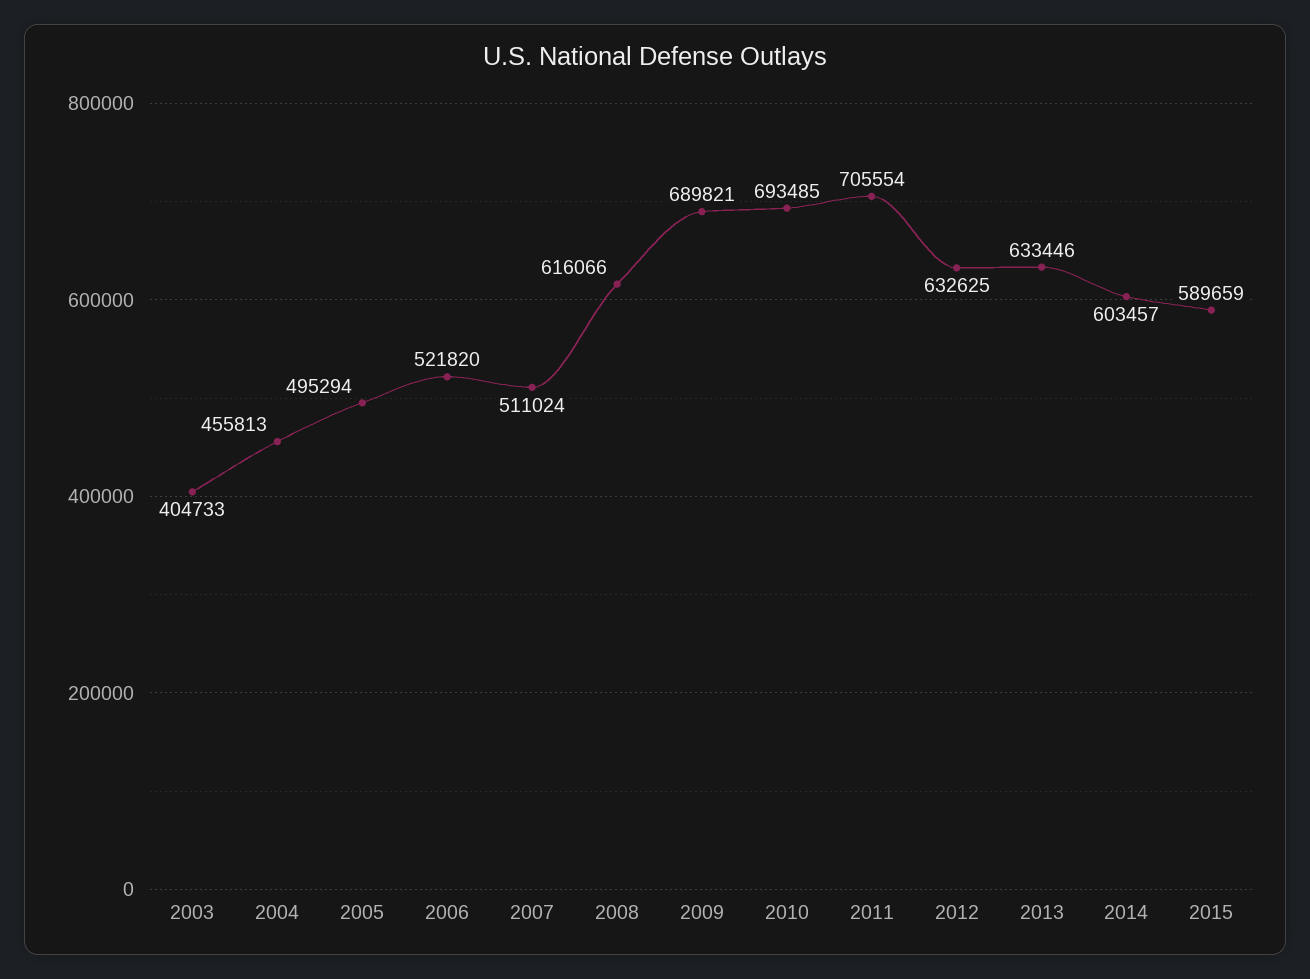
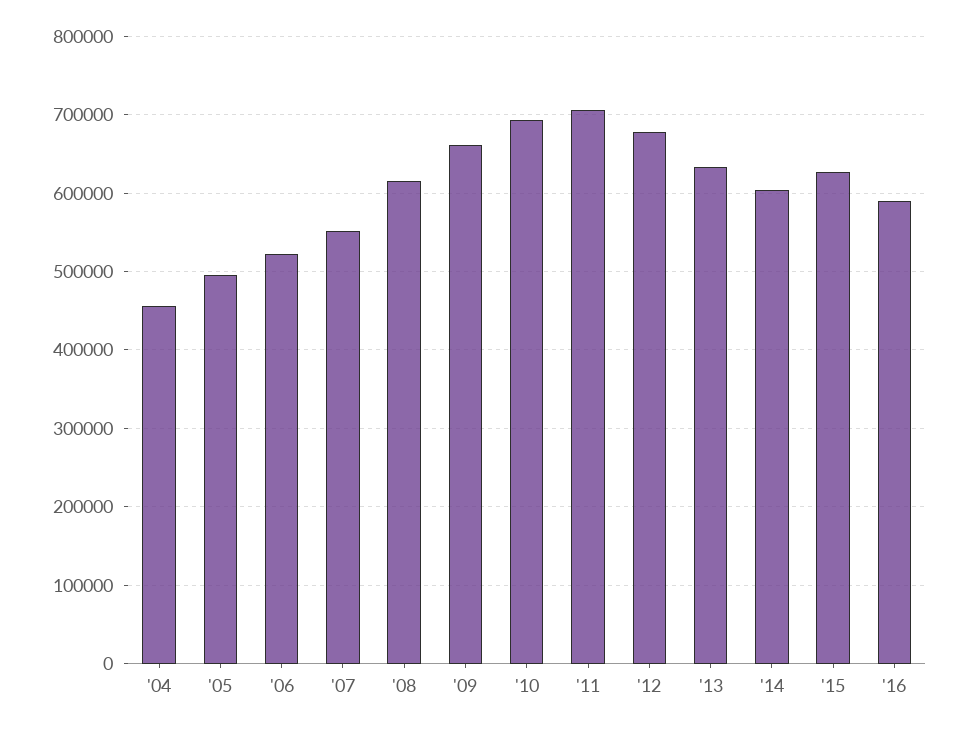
2003: 404733 -> none
2007: 511024 -> 550000
2009: 689821 -> 660000
2012: 632625 -> 680000
2015: 589659 -> 630000
'16: none -> 590000

